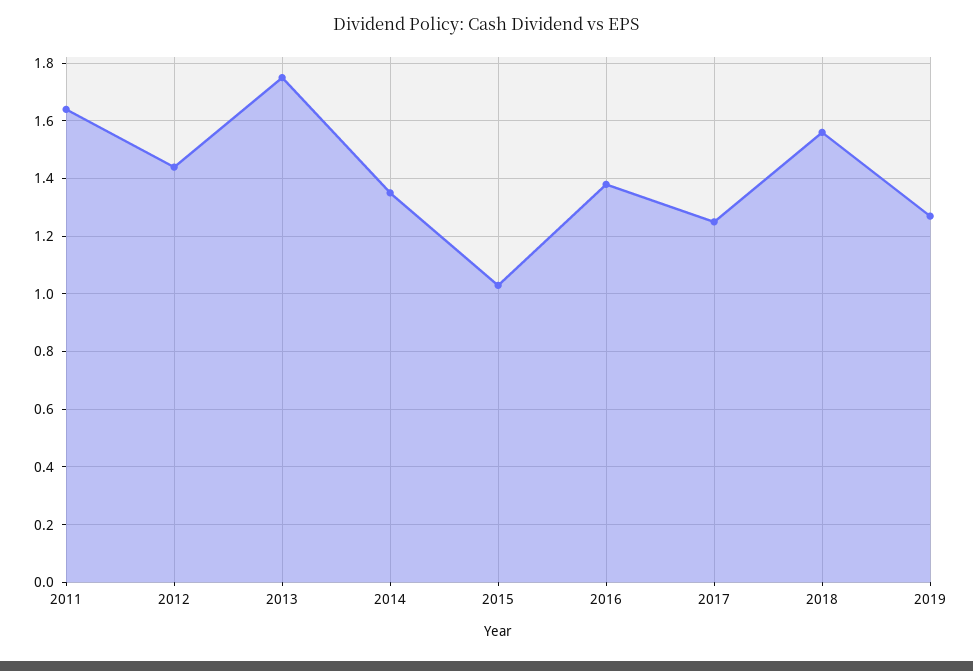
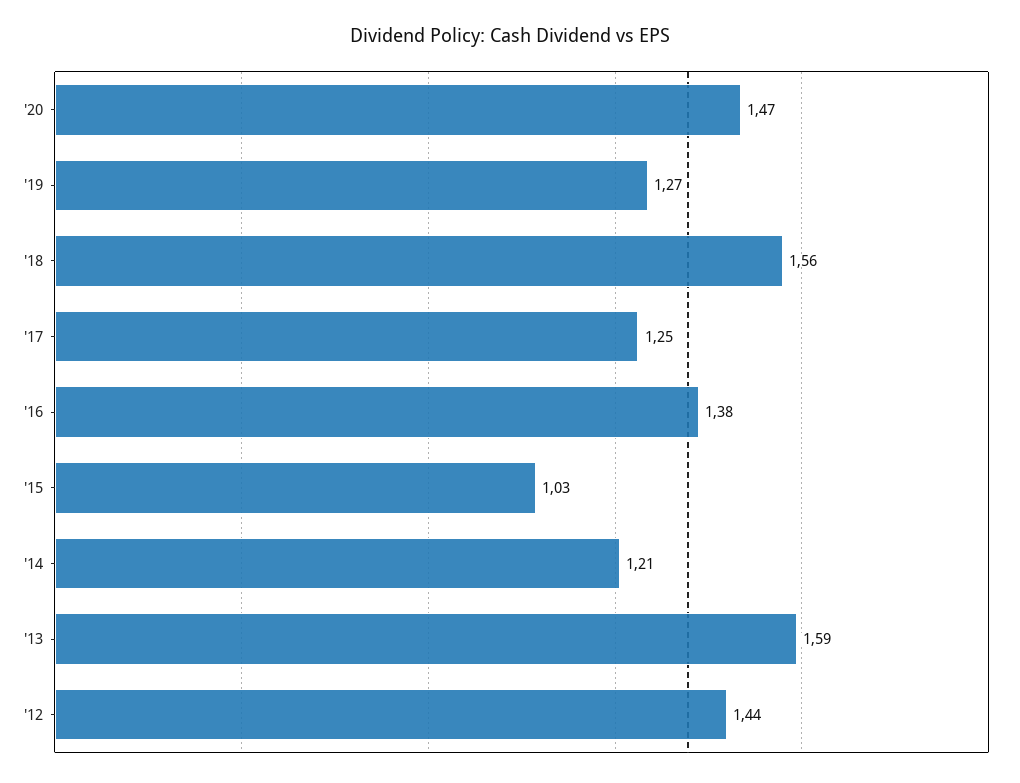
2011: 1.65 -> none
2013: 1.75 -> 1.59
2014: 1.35 -> 1.21
'20: none -> 1.47

